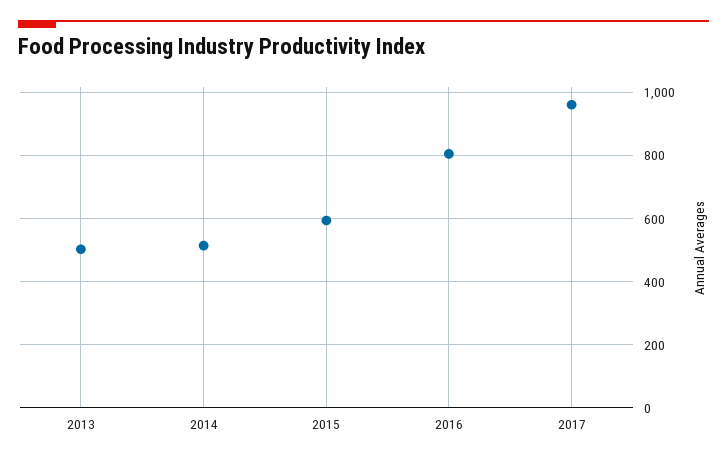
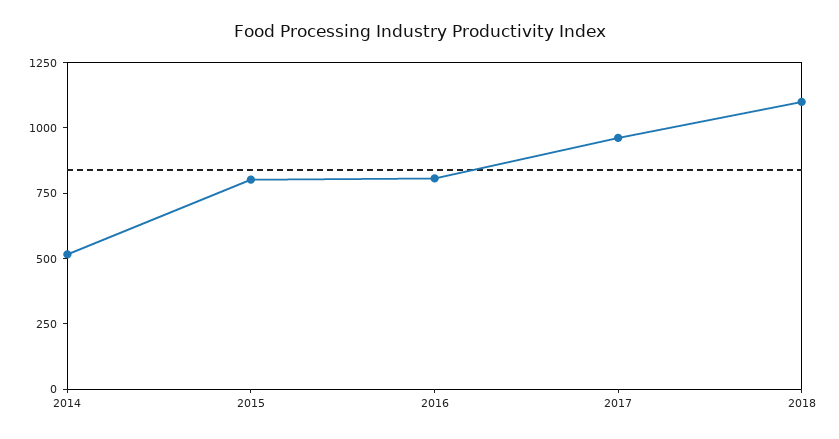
2013: 500 -> none
2015: 600 -> 800
2018: none -> 1100

